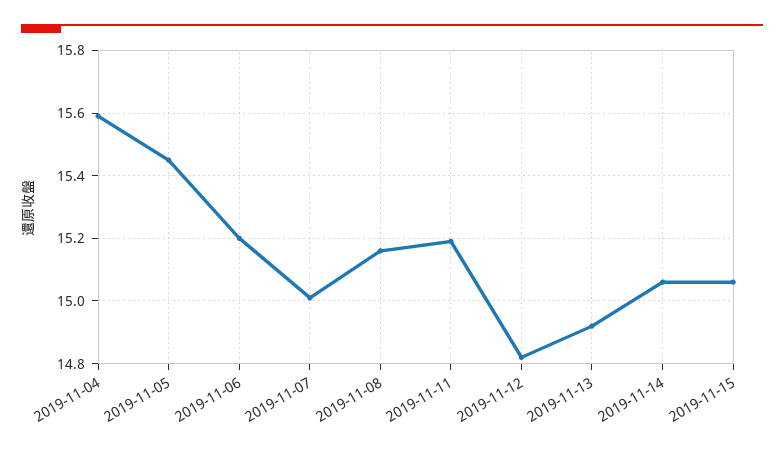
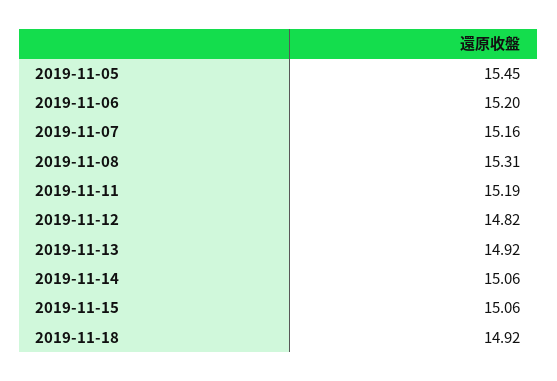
2019-11-04: 15.6 -> none
2019-11-07: 15 -> 15.16
2019-11-08: 15.15 -> 15.31
2019-11-18: none -> 14.92

